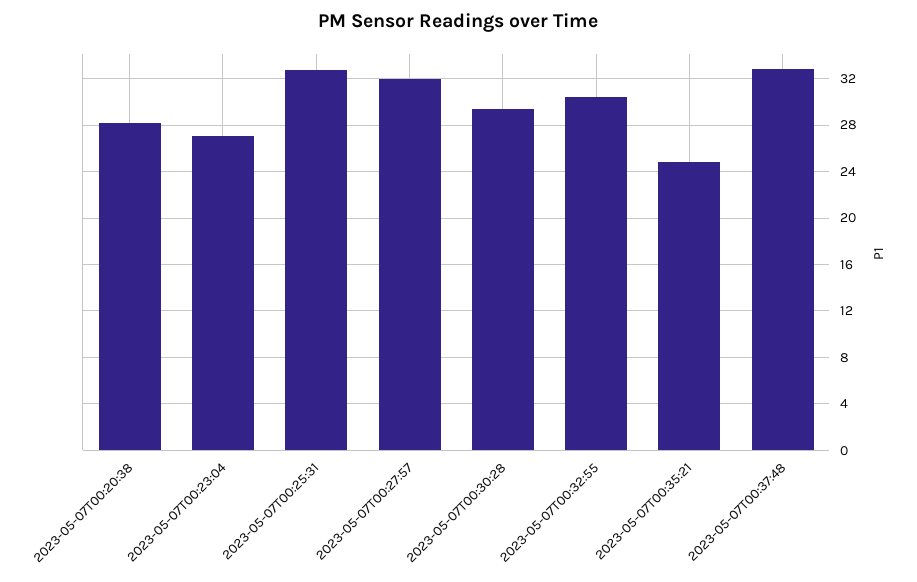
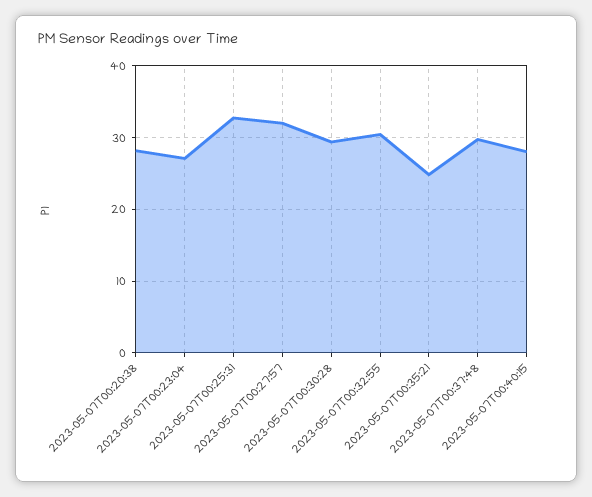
2023-05-07T00:37:48: 33 -> 30
2023-05-07T00:40:15: none -> 28

